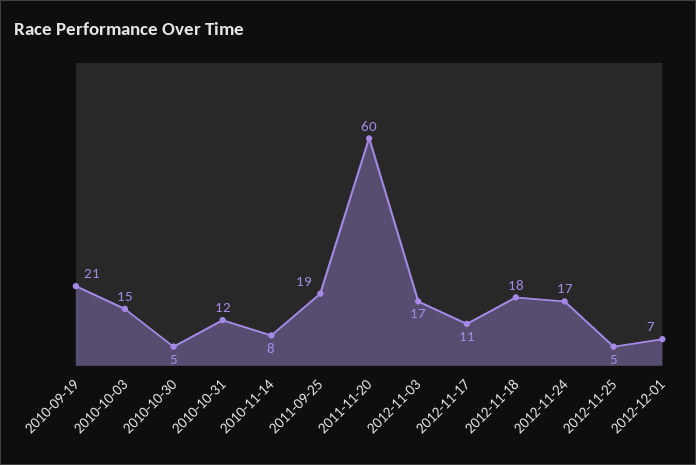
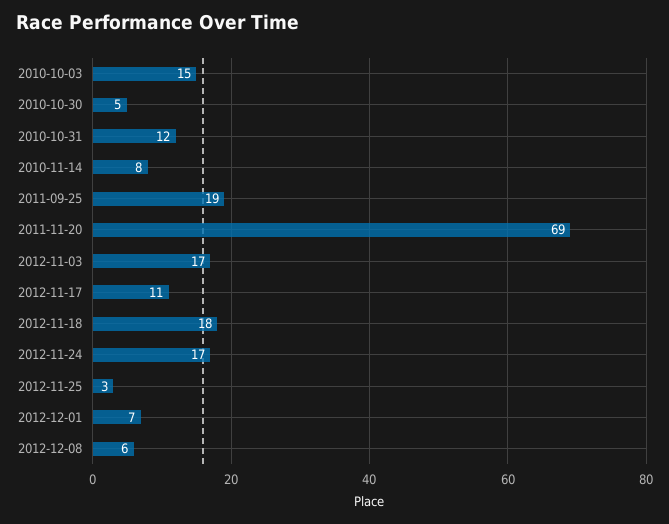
2010-09-19: 21 -> none
2011-11-20: 60 -> 69
2012-11-25: 5 -> 3
2012-12-08: none -> 6

